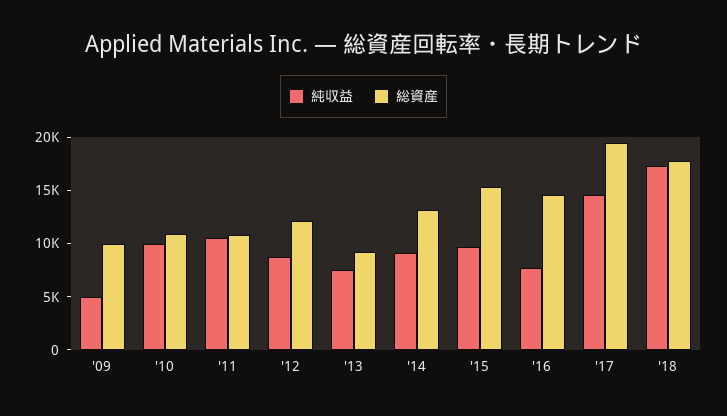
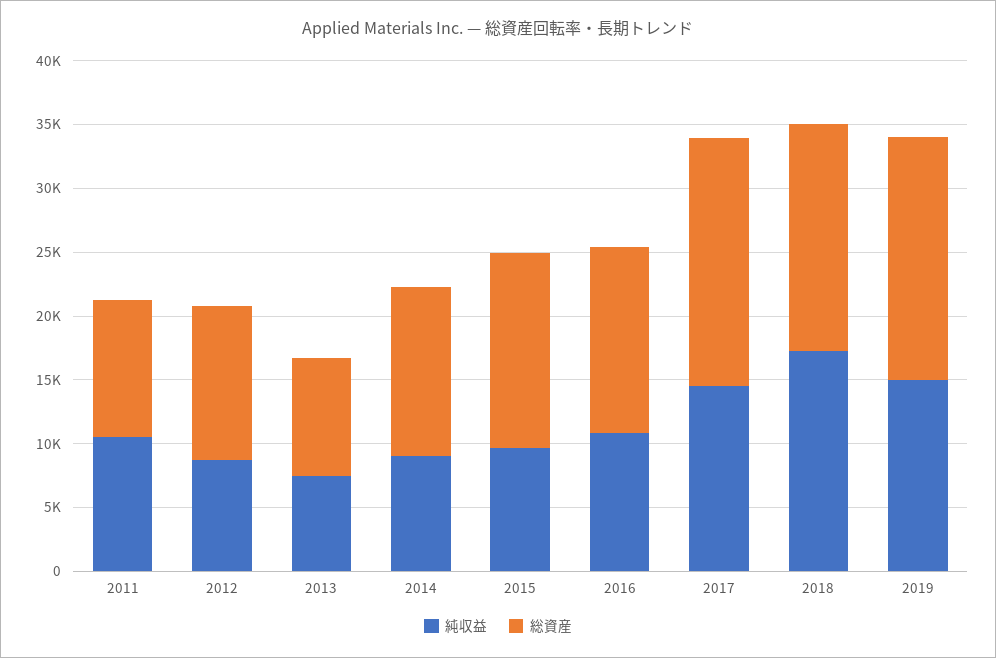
純収益, '09: 5000 -> none
総資産, '09: 10000 -> none
純収益, '10: 10000 -> none
総資産, '10: 11000 -> none
純収益, '16: 8000 -> 11000
純収益, 2019: none -> 15000
総資産, 2019: none -> 19000

